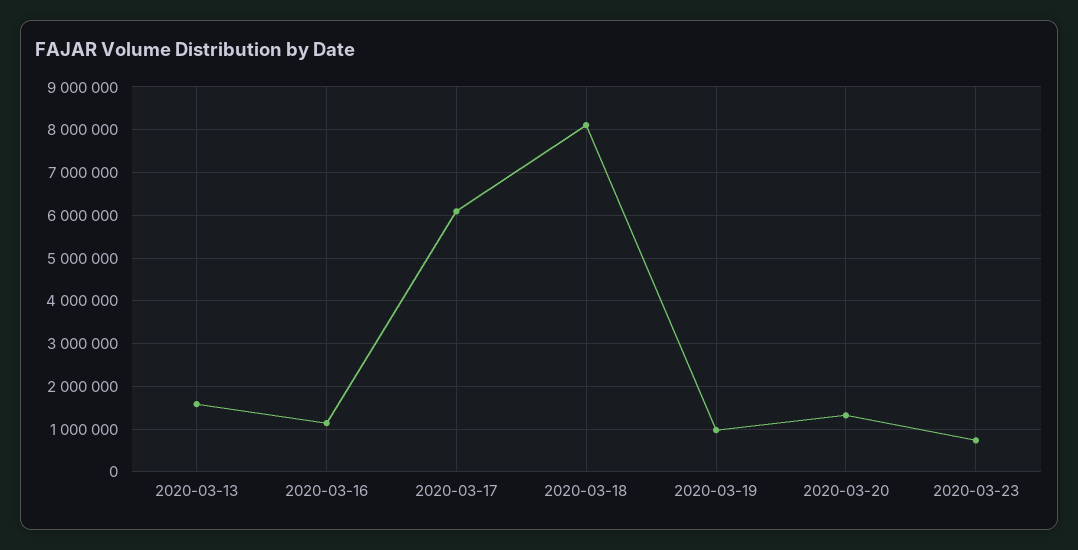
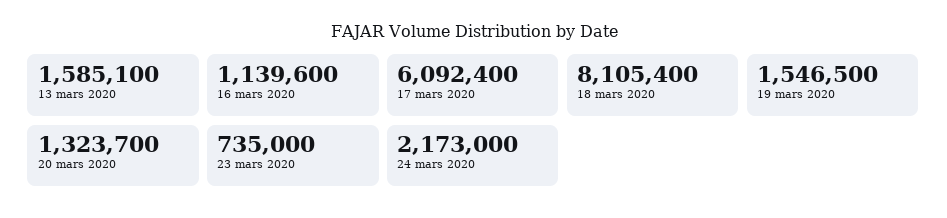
2020-03-19: 1000000 -> 1546500
24 mars 2020: none -> 2173000

